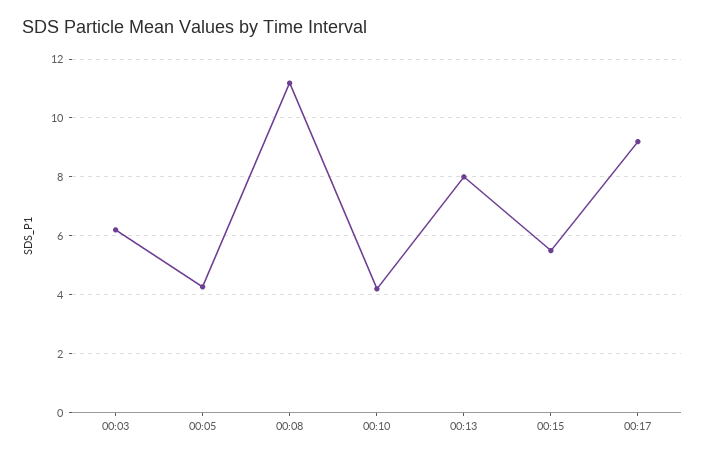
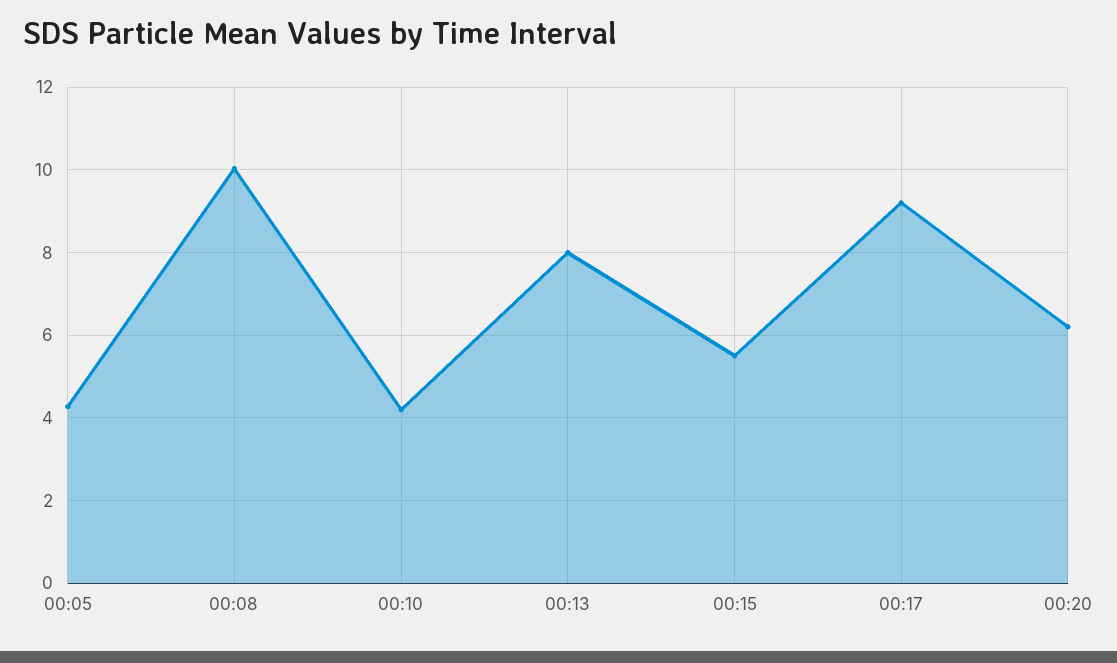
00:03: 6.25 -> none
00:08: 11.25 -> 10
00:20: none -> 6.2

